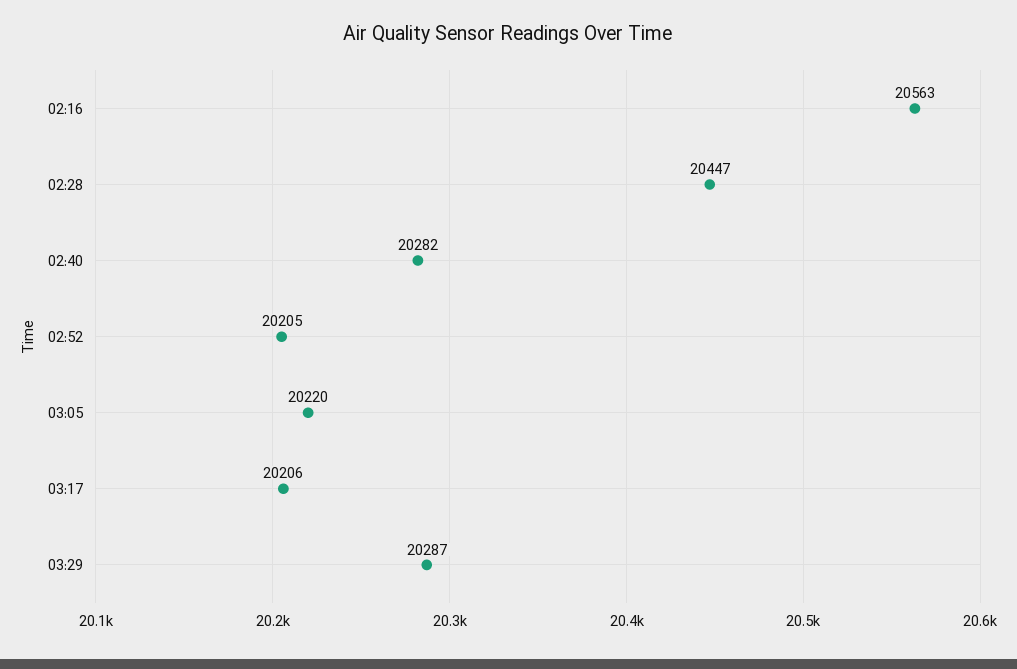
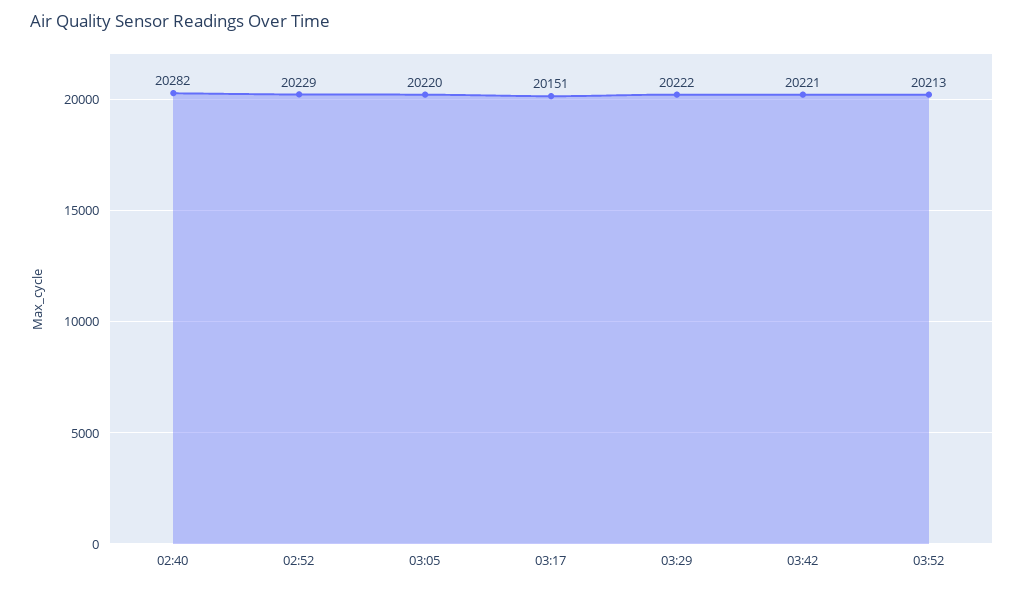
02:16: 20563 -> none
02:28: 20447 -> none
02:52: 20205 -> 20229
03:17: 20206 -> 20151
03:29: 20287 -> 20222
03:42: none -> 20221
03:52: none -> 20213

